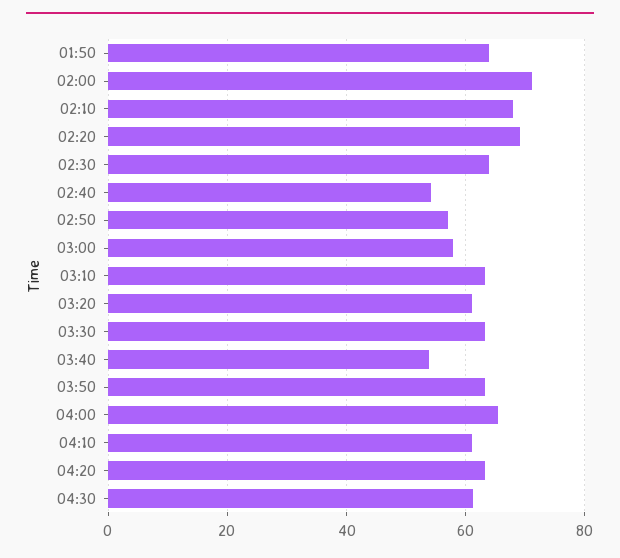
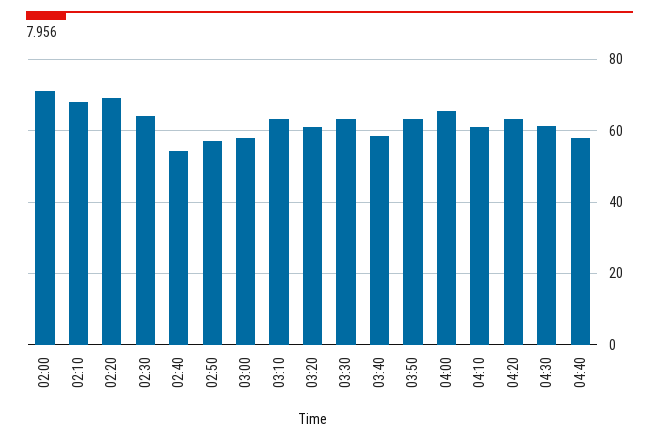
01:50: 64 -> none
03:40: 54 -> 58
04:40: none -> 58

